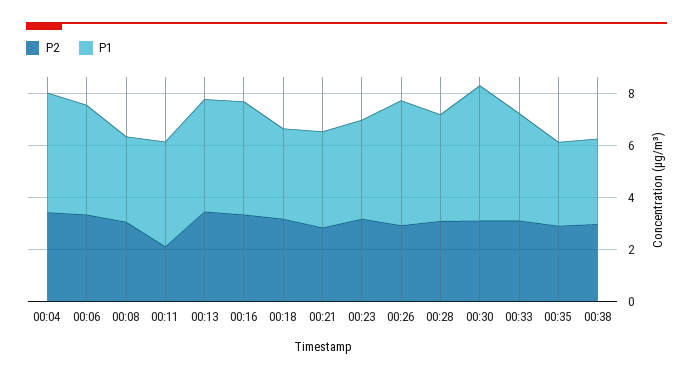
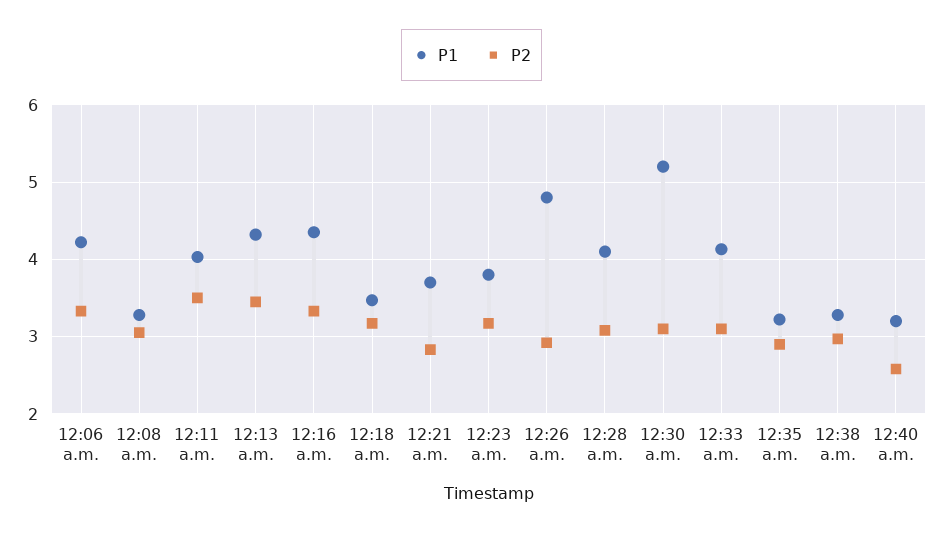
P2, 00:04: 3.5 -> none
P1, 00:04: 4.5 -> none
P2, 00:11: 2 -> 3.5
P1, 12:40 a.m.: none -> 3.2
P2, 12:40 a.m.: none -> 2.6

